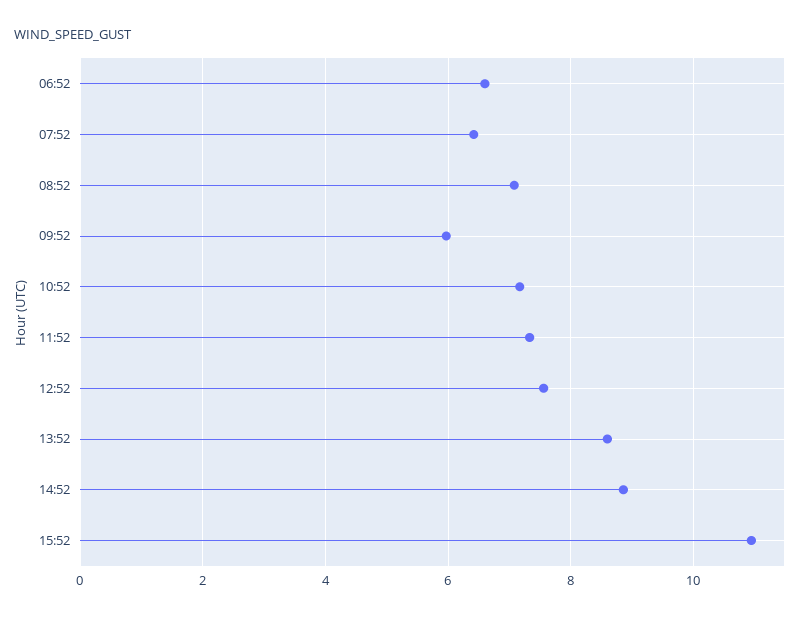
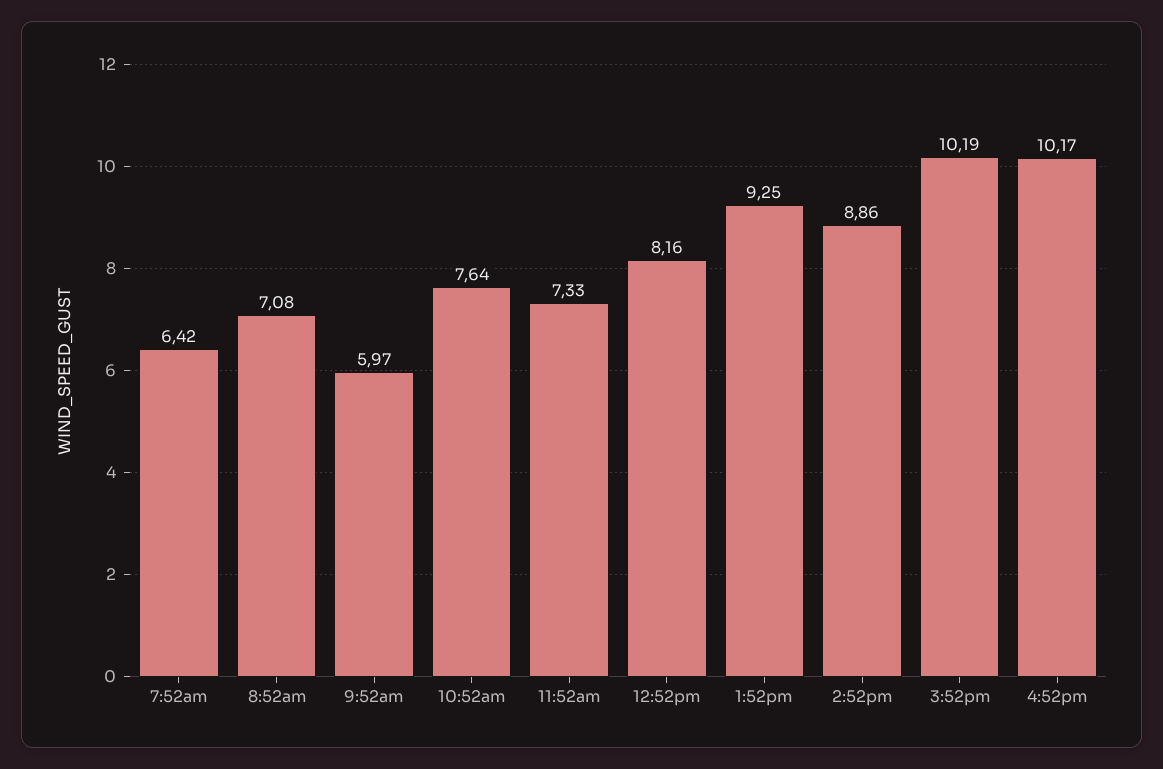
06:52: 6.6 -> none
10:52: 7.2 -> 7.64
12:52: 7.6 -> 8.16
13:52: 8.6 -> 9.25
15:52: 11 -> 10.19
4:52pm: none -> 10.17

